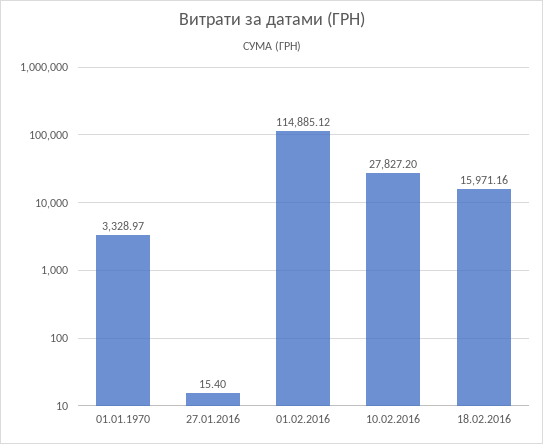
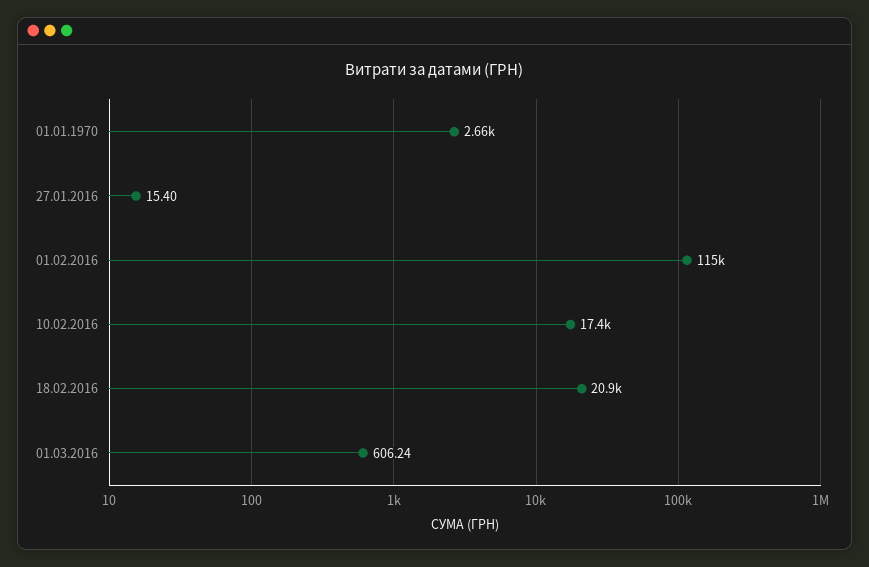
01.01.1970: 3328.97 -> 2660
10.02.2016: 27827.2 -> 17400
18.02.2016: 15971.16 -> 20900
01.03.2016: none -> 606.24

